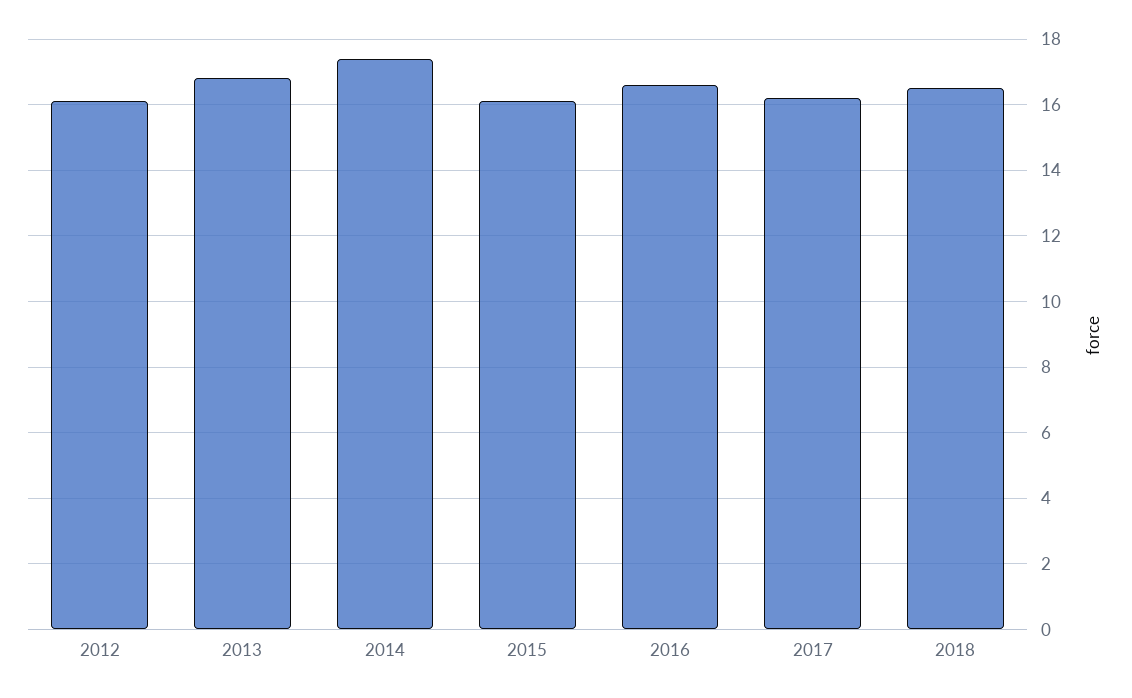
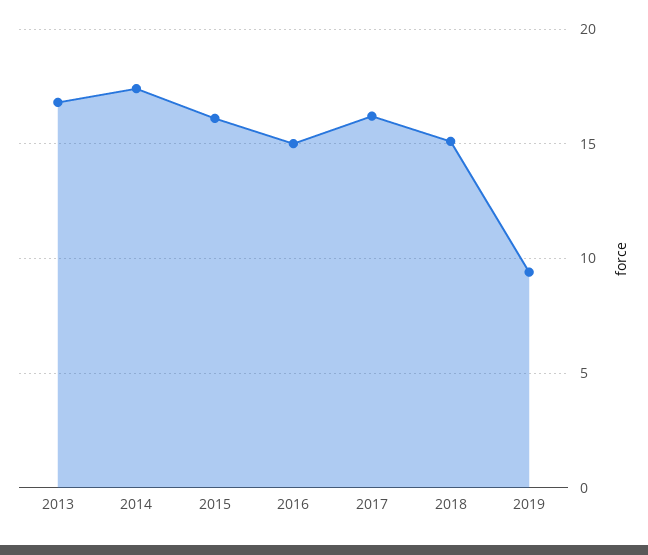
2012: 16 -> none
2016: 16.5 -> 15
2018: 16.5 -> 15
2019: none -> 9.5

